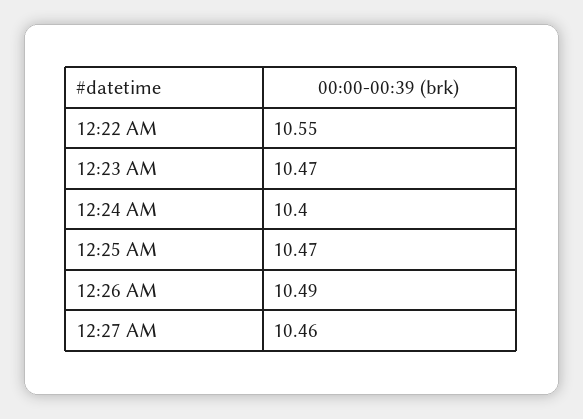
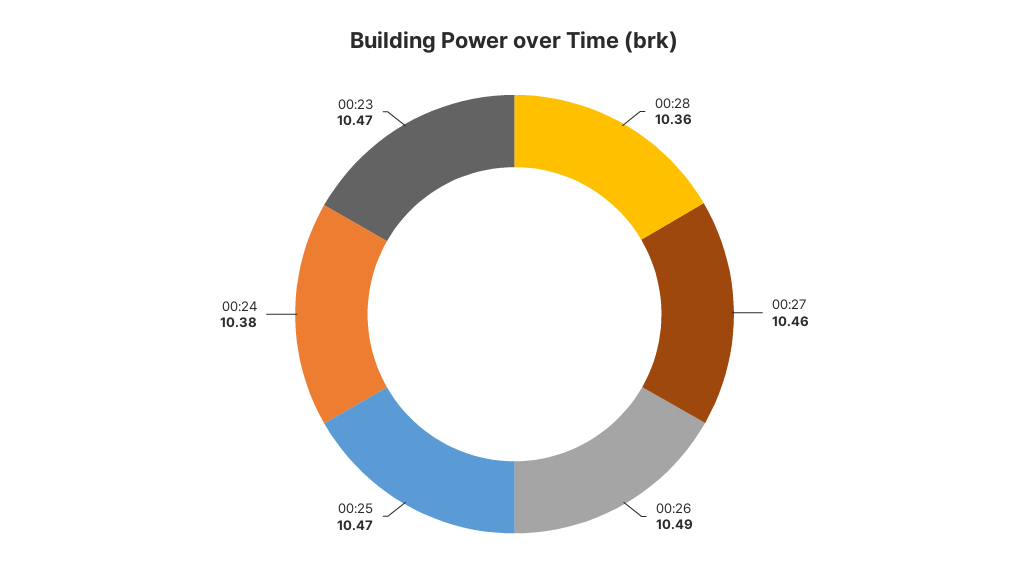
12:22 AM: 10.55 -> none
12:24 AM: 10.4 -> 10.38
00:28: none -> 10.36

